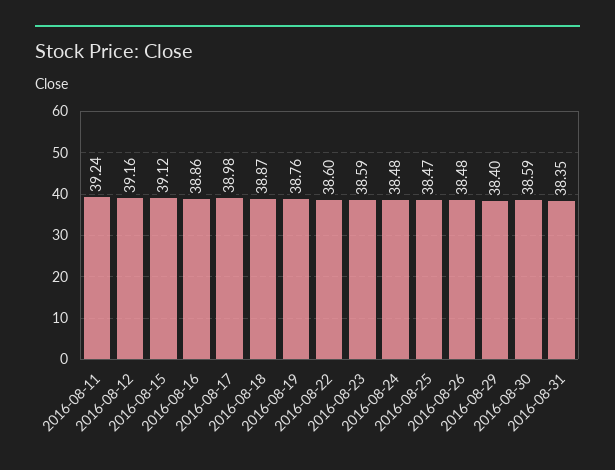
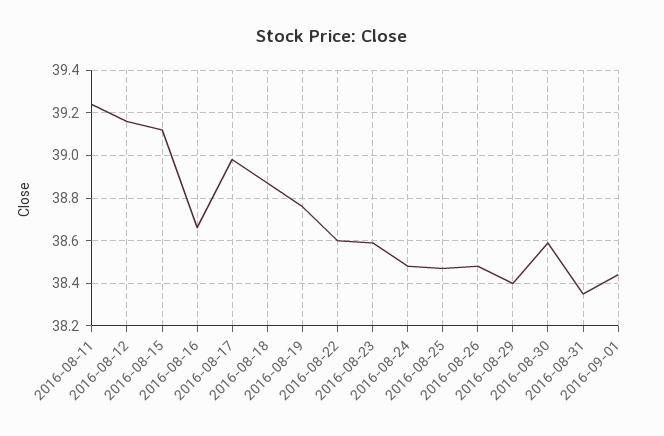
2016-08-16: 38.86 -> 38.65
2016-09-01: none -> 38.45

